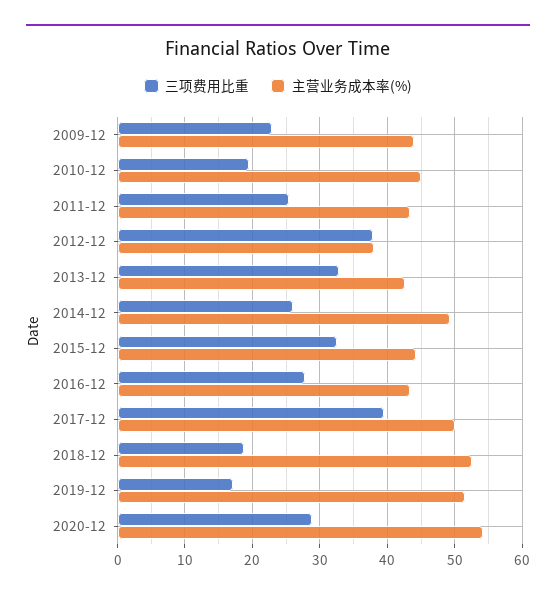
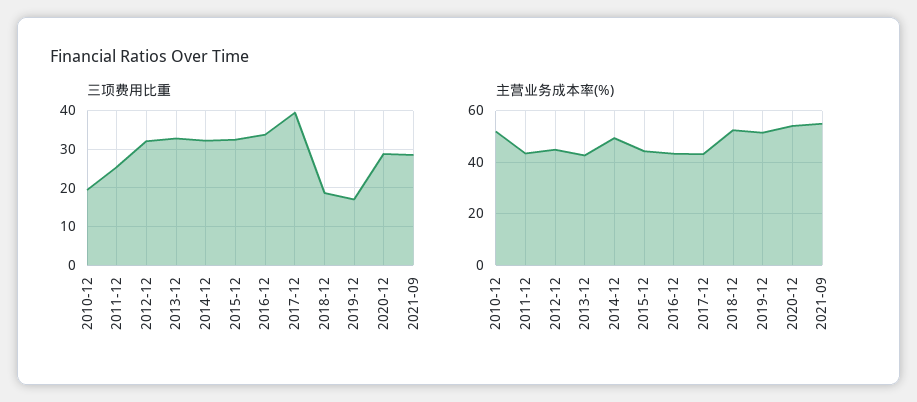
三项费用比重, 2009-12: 23 -> none
主营业务成本率(%), 2009-12: 44 -> none
主营业务成本率(%), 2010-12: 45 -> 52.5
三项费用比重, 2012-12: 38 -> 32
主营业务成本率(%), 2012-12: 38 -> 45
三项费用比重, 2014-12: 26 -> 32
三项费用比重, 2016-12: 28 -> 34
主营业务成本率(%), 2017-12: 50 -> 42.5
三项费用比重, 2021-09: none -> 28
主营业务成本率(%), 2021-09: none -> 55

